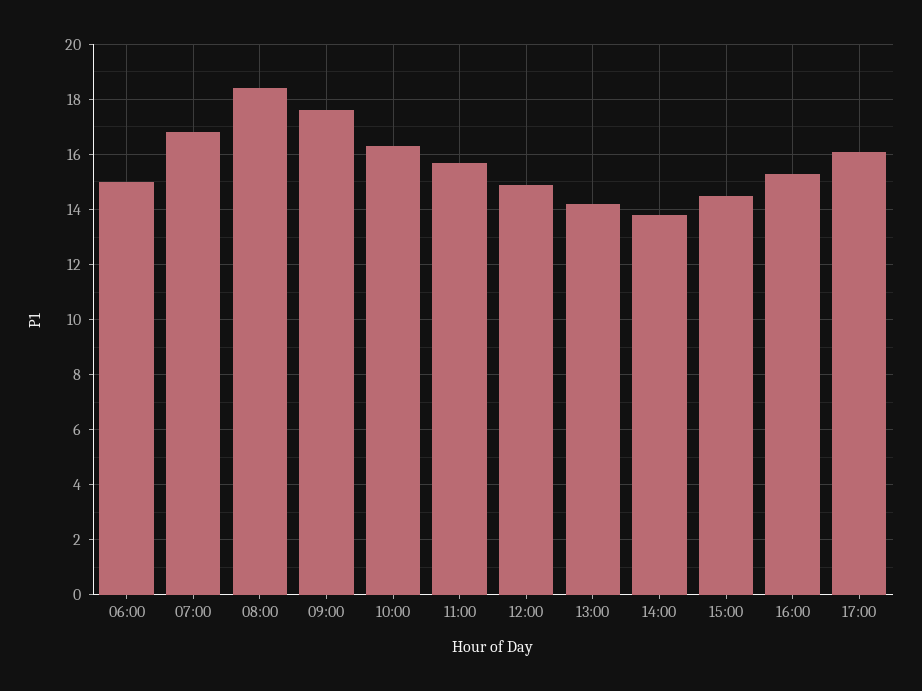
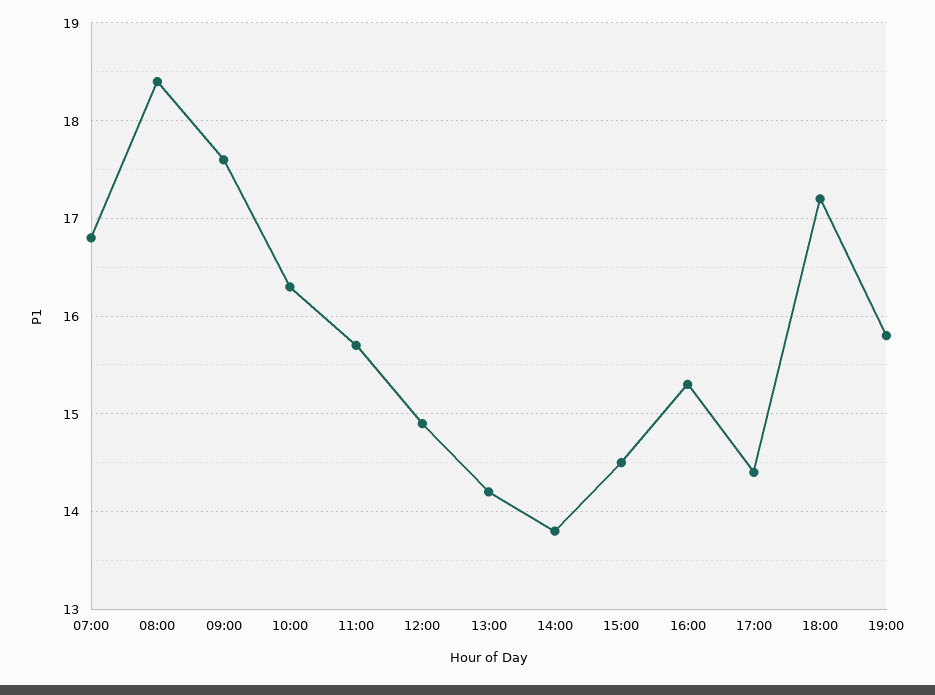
06:00: 15 -> none
17:00: 16 -> 14.4
18:00: none -> 17.2
19:00: none -> 15.8

